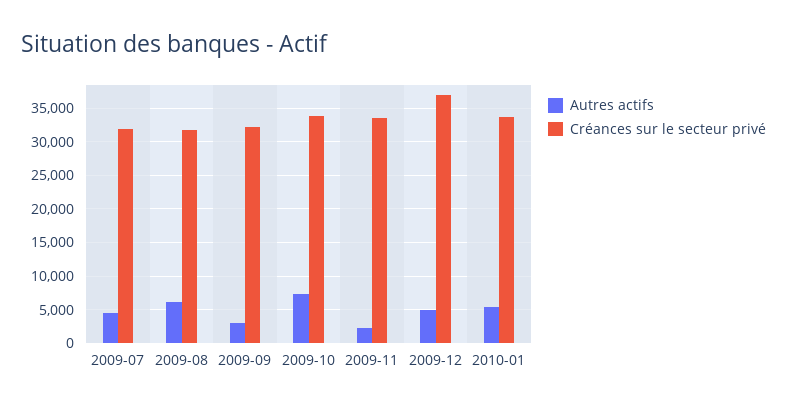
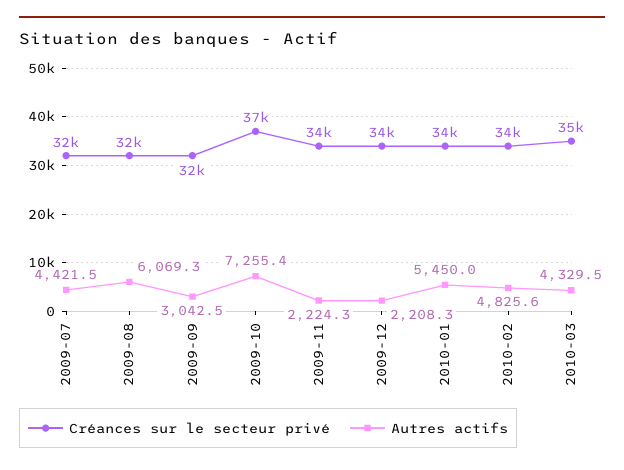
Créances sur le secteur privé, 2009-10: 34000 -> 37000
Autres actifs, 2009-12: 5000 -> 2208.3
Créances sur le secteur privé, 2009-12: 37000 -> 34000
Créances sur le secteur privé, 2010-02: none -> 34000
Autres actifs, 2010-02: none -> 4825.6
Créances sur le secteur privé, 2010-03: none -> 35000
Autres actifs, 2010-03: none -> 4329.5

